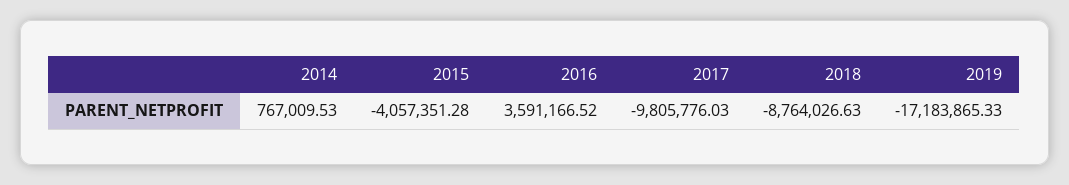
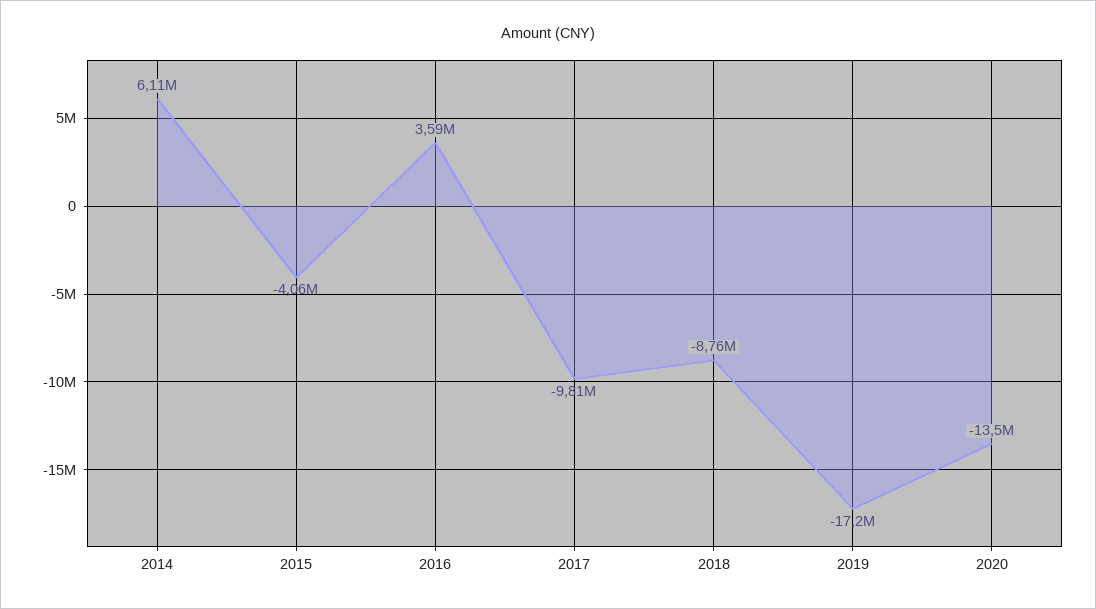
2014: 767009.53 -> 6110000
2020: none -> -13500000

